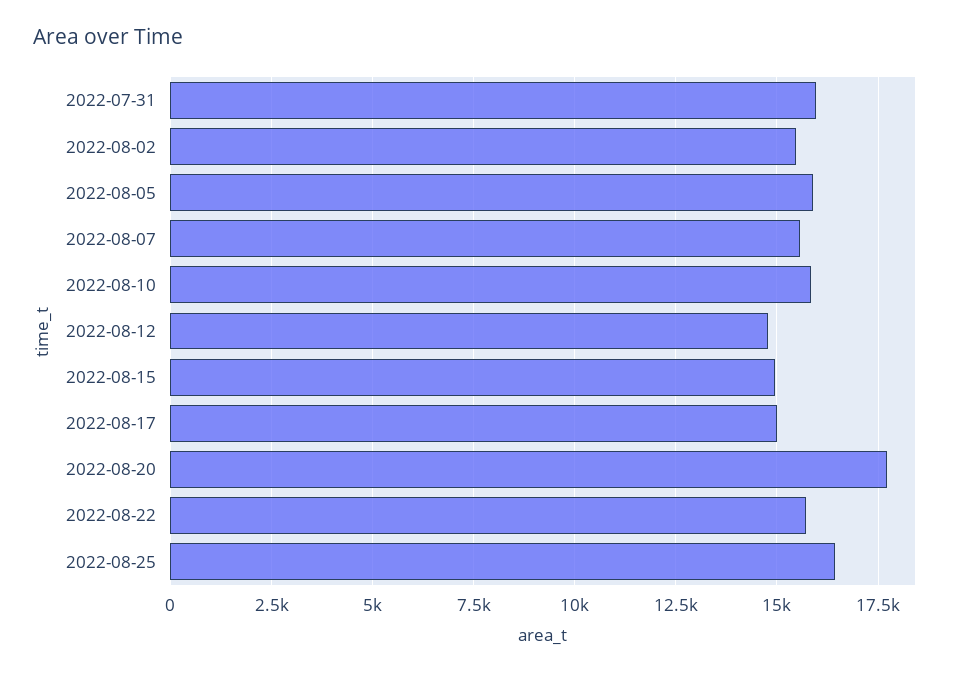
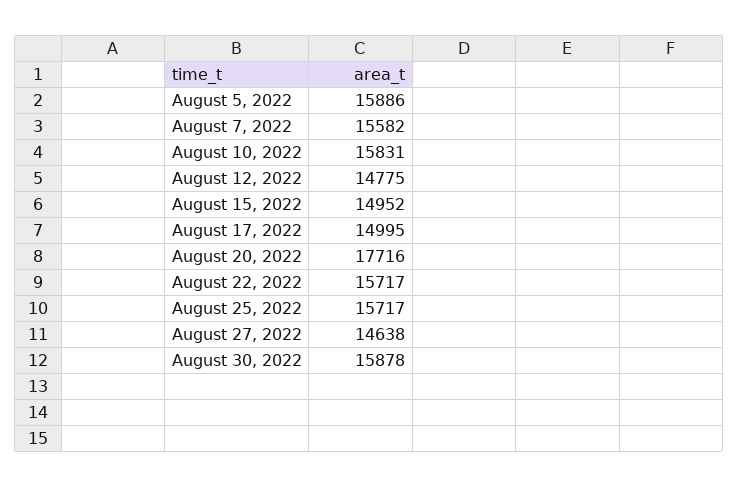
2022-07-31: 16000 -> none
2022-08-02: 15500 -> none
2022-08-25: 16500 -> 15717
August 27, 2022: none -> 14638
August 30, 2022: none -> 15878

